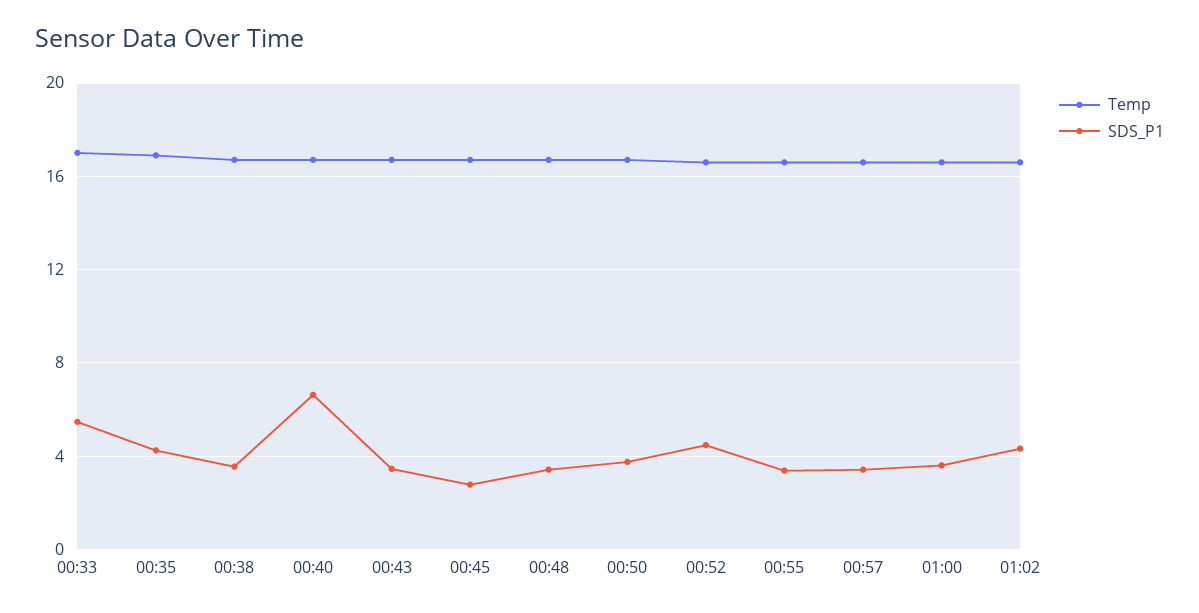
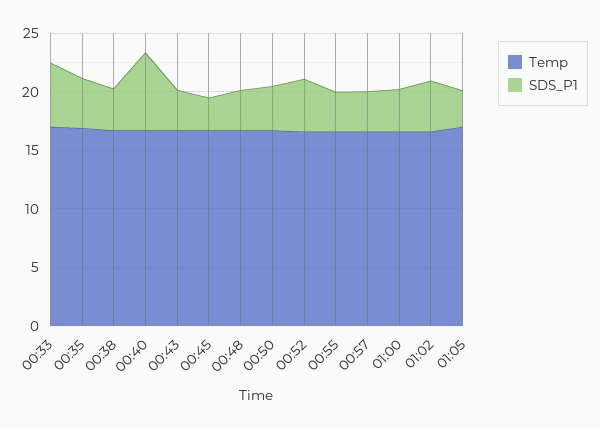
Temp, 01:05: none -> 17
SDS_P1, 01:05: none -> 3

